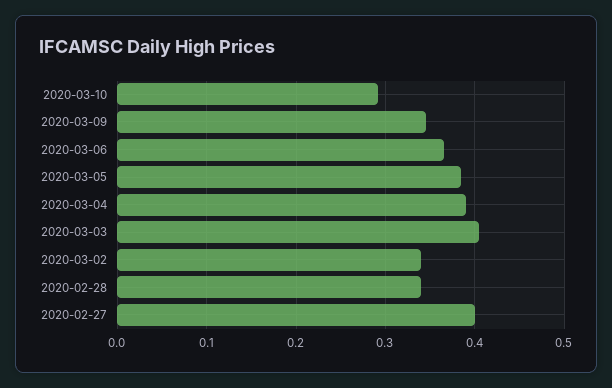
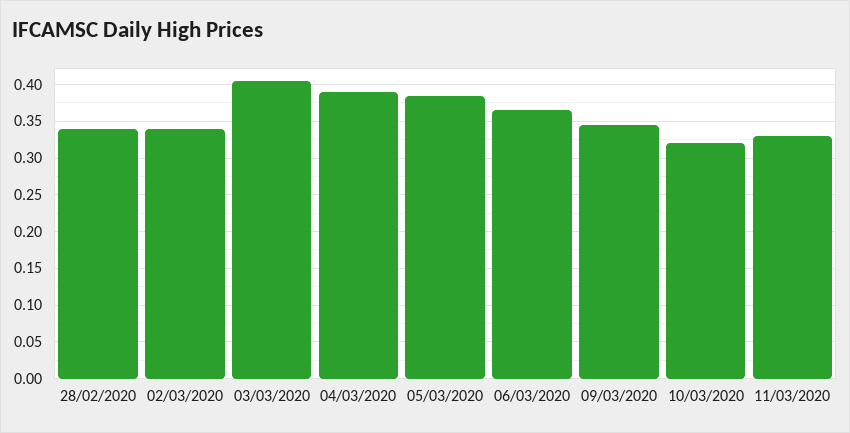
2020-03-10: 0.29 -> 0.32
2020-02-27: 0.4 -> none
11/03/2020: none -> 0.33

